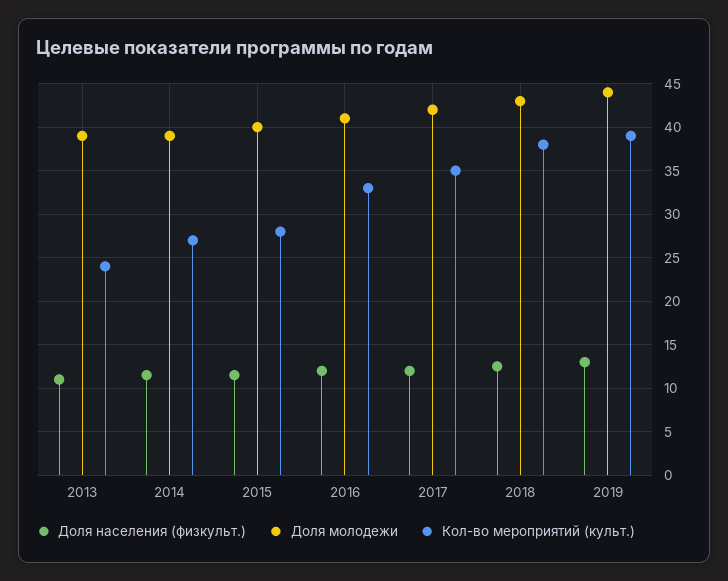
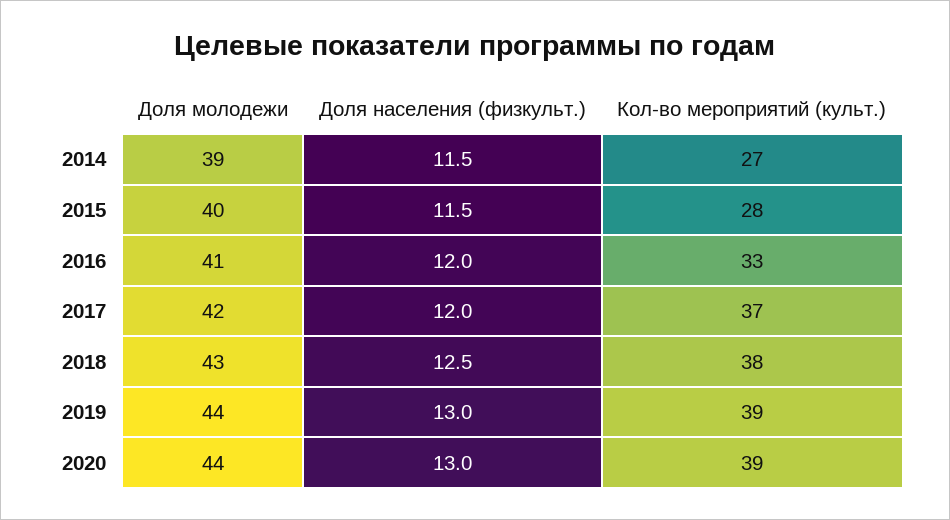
Доля населения (физкульт.), 2013: 11 -> none
Доля молодежи, 2013: 39 -> none
Кол-во мероприятий (культ.), 2013: 24 -> none
Кол-во мероприятий (культ.), 2017: 35 -> 37
Доля молодежи, 2020: none -> 44
Доля населения (физкульт.), 2020: none -> 13
Кол-во мероприятий (культ.), 2020: none -> 39

